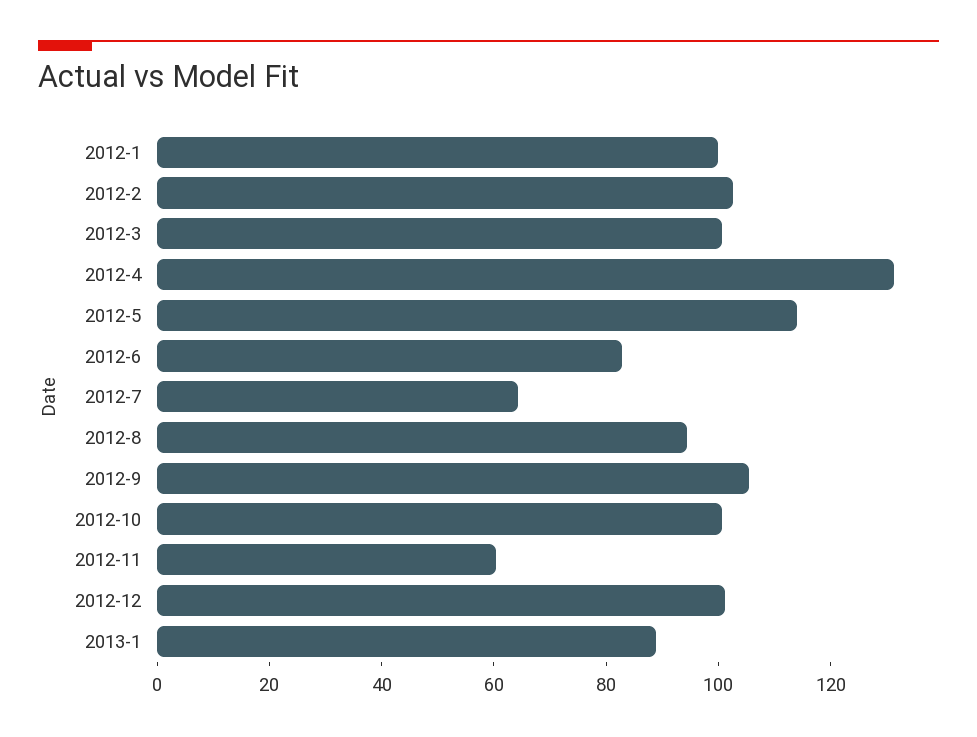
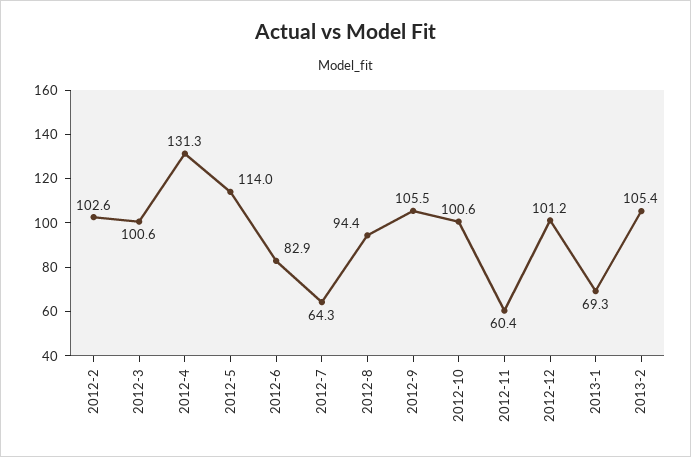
2012-1: 100 -> none
2013-1: 90 -> 69.3
2013-2: none -> 105.4

